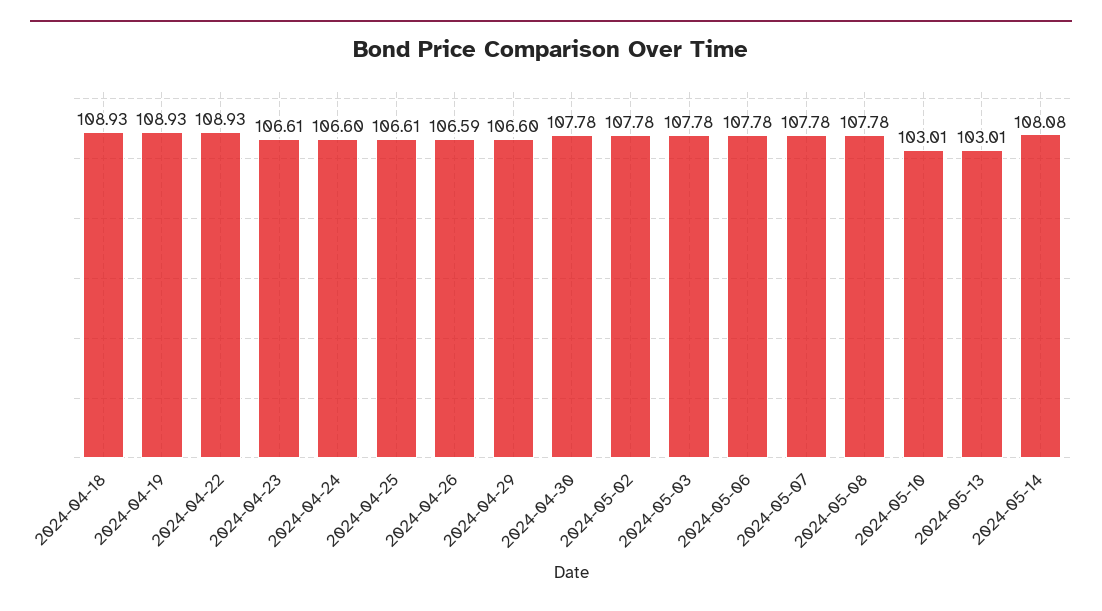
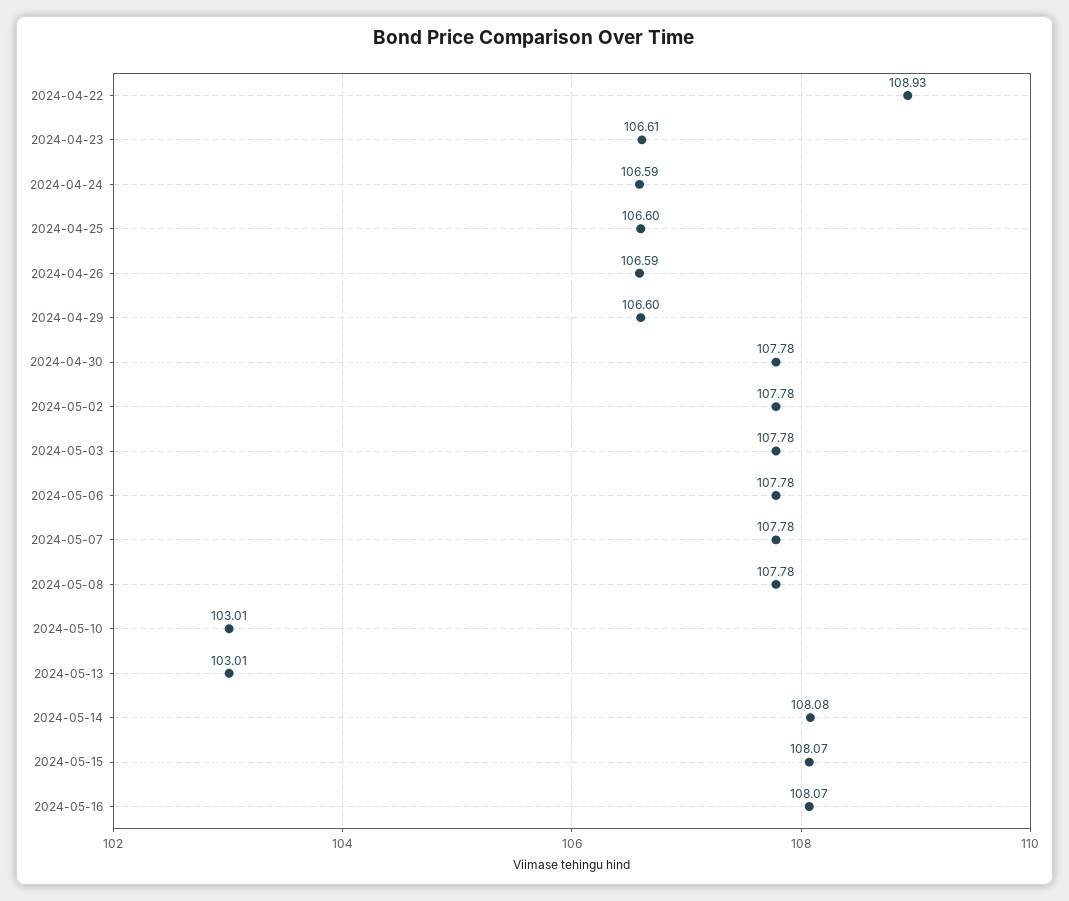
2024-04-18: 108.93 -> none
2024-04-19: 108.93 -> none
2024-04-24: 106.6 -> 106.59
2024-04-25: 106.61 -> 106.6
2024-05-15: none -> 108.07
2024-05-16: none -> 108.07

